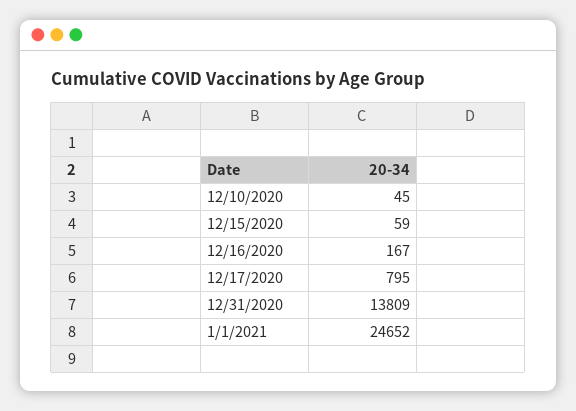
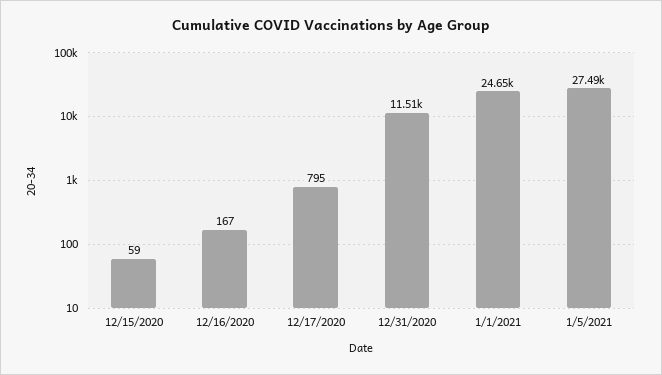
12/10/2020: 45 -> none
12/31/2020: 13809 -> 11510
1/5/2021: none -> 27490

